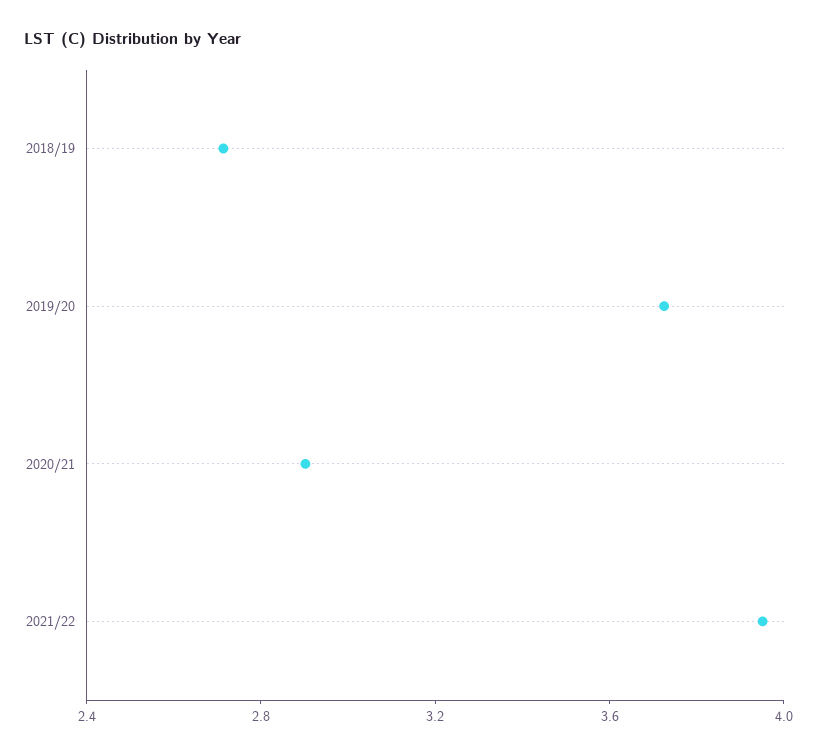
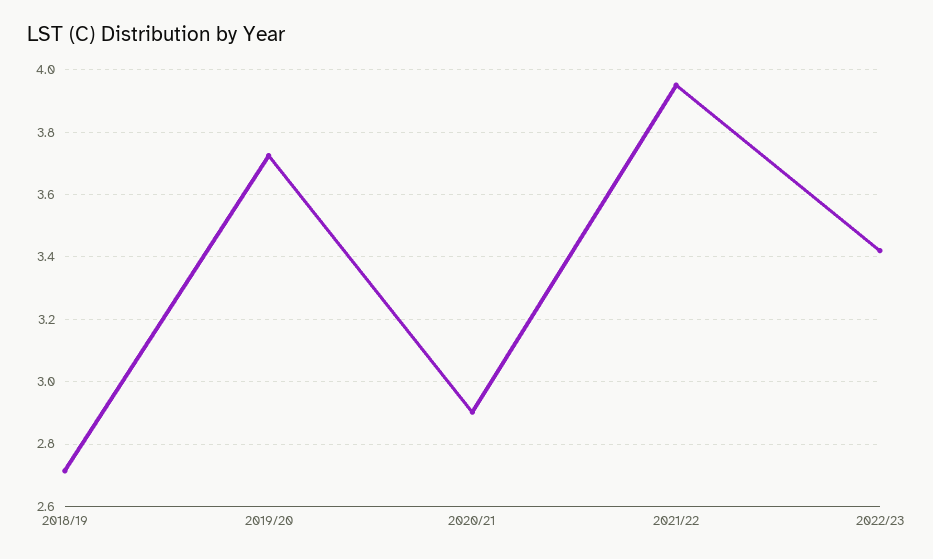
2022/23: none -> 3.42

